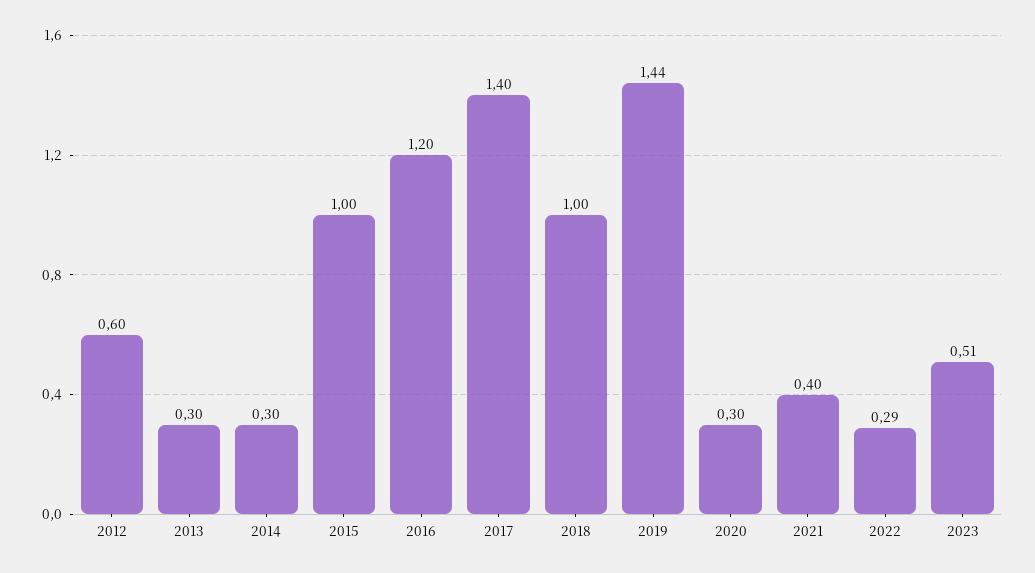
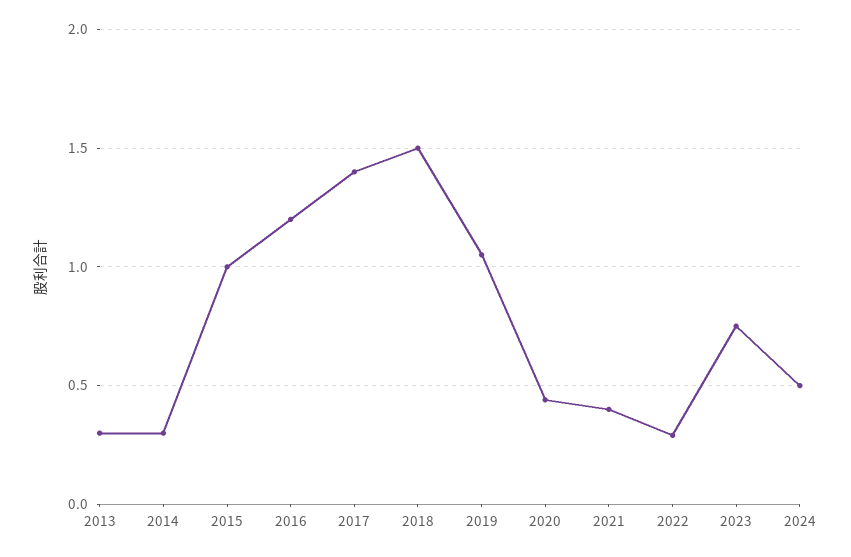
2012: 0.6 -> none
2018: 1 -> 1.5
2019: 1.44 -> 1.05
2020: 0.3 -> 0.45
2023: 0.51 -> 0.75
2024: none -> 0.5

